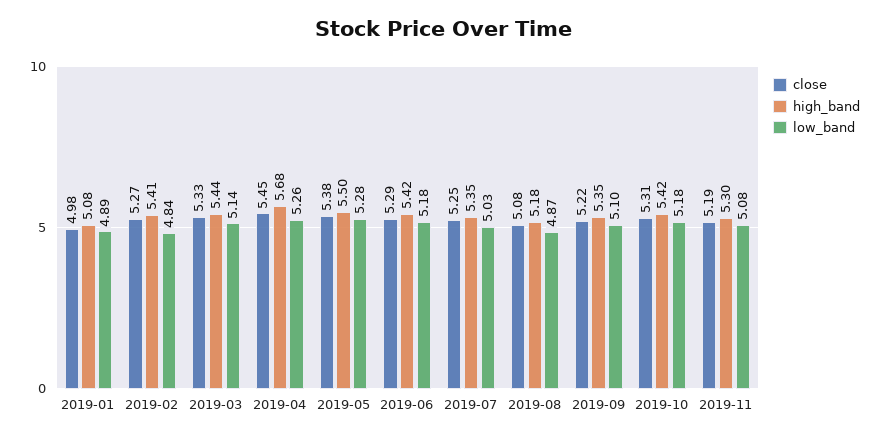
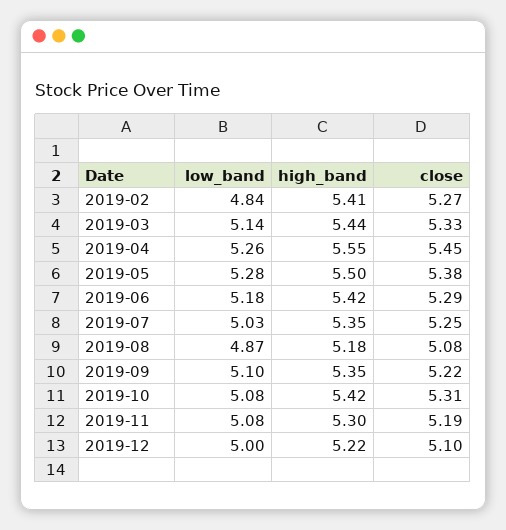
close, 2019-01: 4.98 -> none
high_band, 2019-01: 5.08 -> none
low_band, 2019-01: 4.89 -> none
high_band, 2019-04: 5.68 -> 5.55
low_band, 2019-10: 5.18 -> 5.08
low_band, 2019-12: none -> 5
high_band, 2019-12: none -> 5.22
close, 2019-12: none -> 5.1

